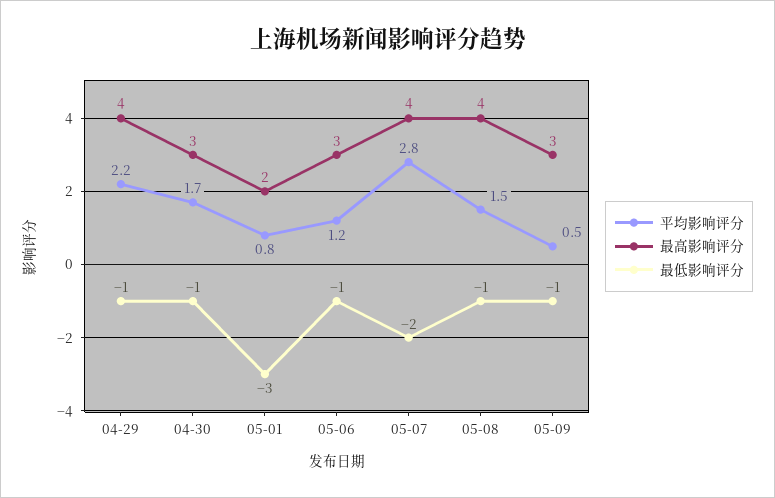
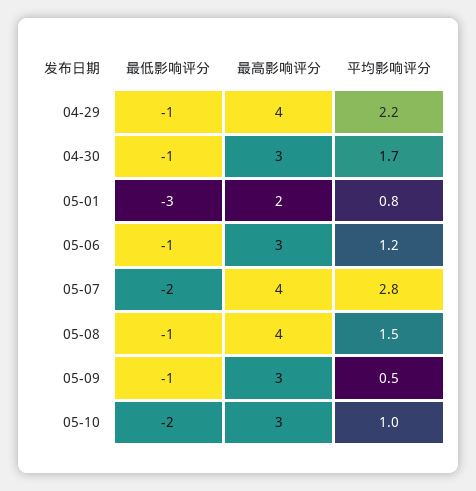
最低影响评分, 05-10: none -> -2
最高影响评分, 05-10: none -> 3
平均影响评分, 05-10: none -> 1

